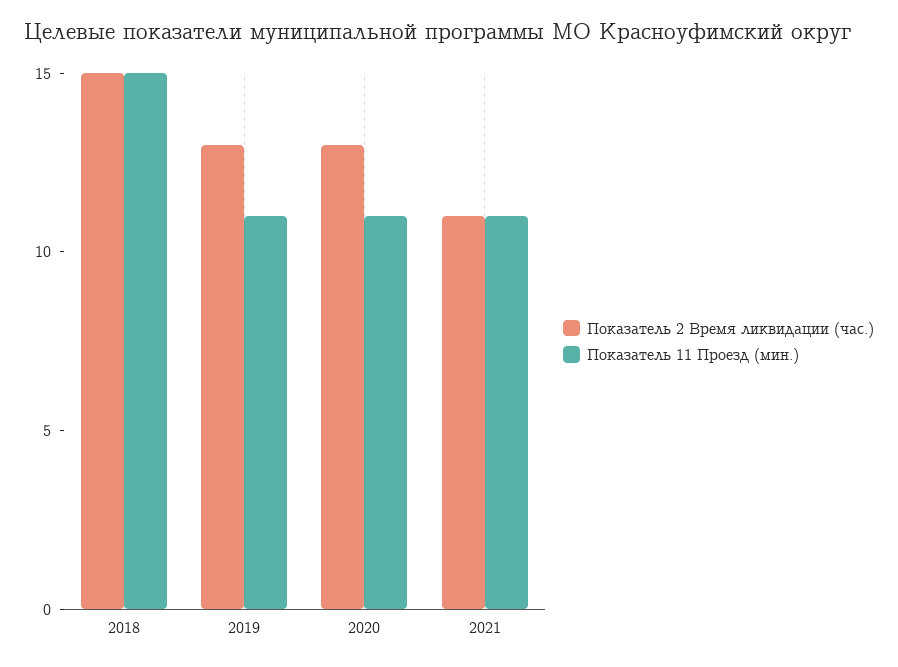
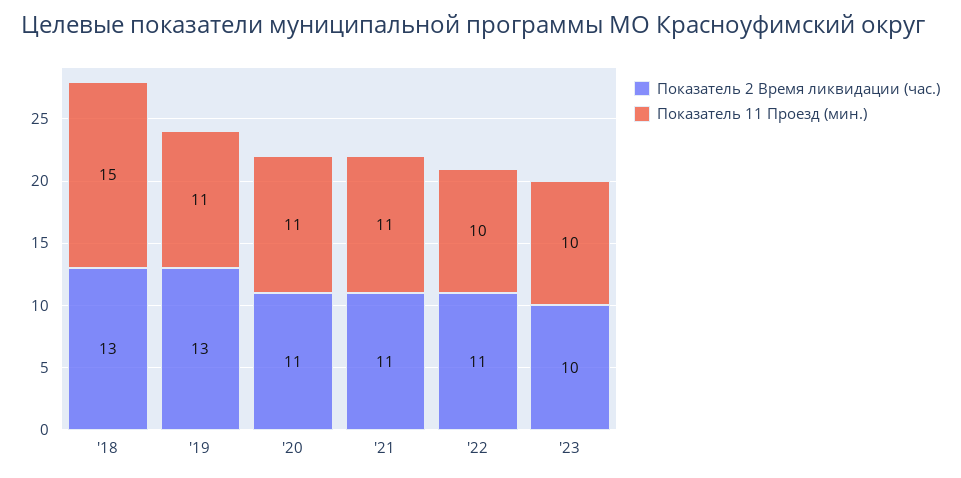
Показатель 2 Время ликвидации (час.), 2018: 15 -> 13
Показатель 2 Время ликвидации (час.), 2020: 13 -> 11
Показатель 2 Время ликвидации (час.), '22: none -> 11
Показатель 11 Проезд (мин.), '22: none -> 10
Показатель 2 Время ликвидации (час.), '23: none -> 10
Показатель 11 Проезд (мин.), '23: none -> 10

